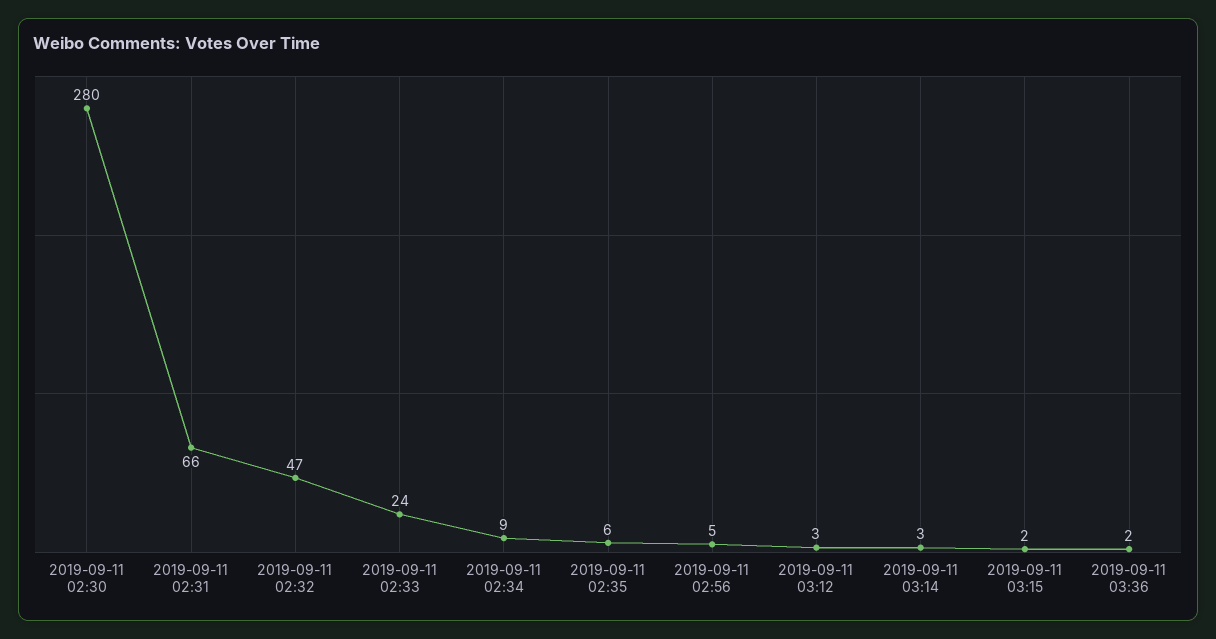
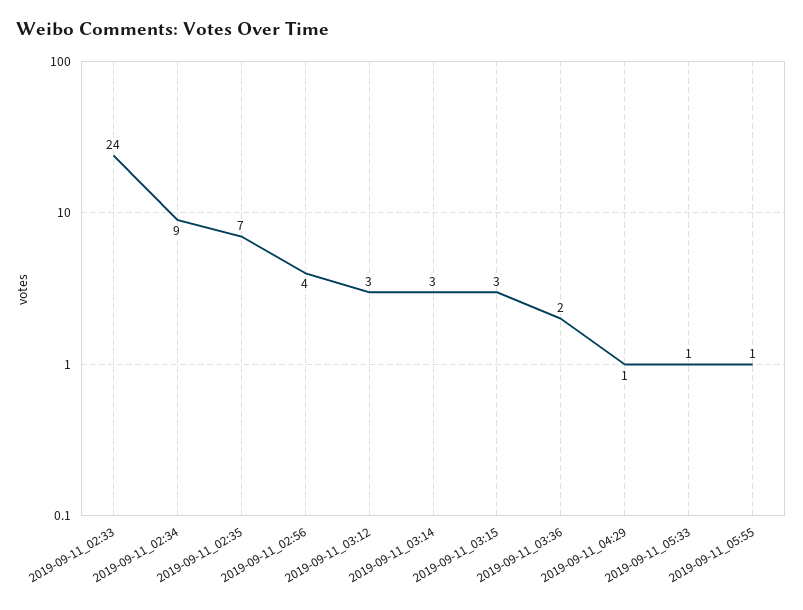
2019-09-11 02:30: 280 -> none
2019-09-11 02:31: 66 -> none
2019-09-11 02:32: 47 -> none
2019-09-11 02:35: 6 -> 7
2019-09-11 02:56: 5 -> 4
2019-09-11 03:15: 2 -> 3
2019-09-11_04:29: none -> 1
2019-09-11_05:33: none -> 1
2019-09-11_05:55: none -> 1

